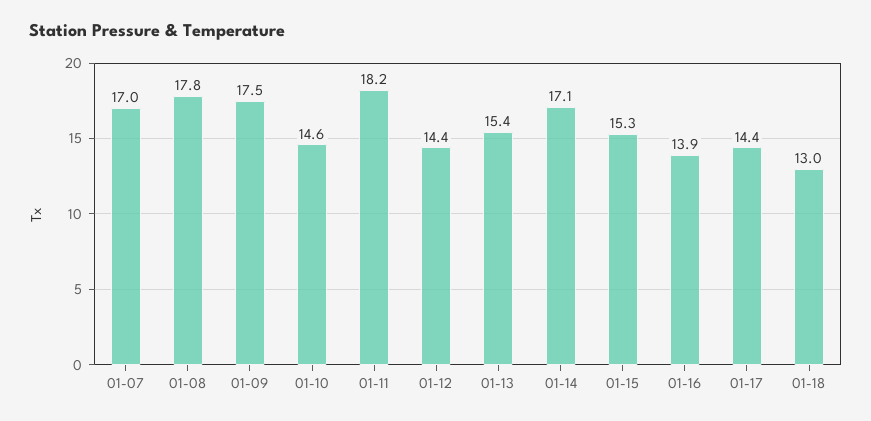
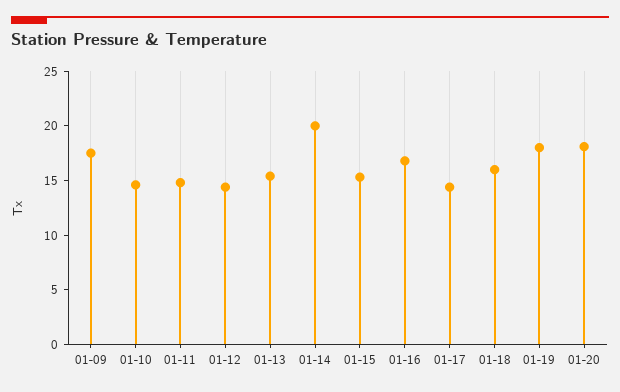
01-07: 17 -> none
01-08: 17.8 -> none
01-11: 18.2 -> 15
01-14: 17.1 -> 20
01-16: 13.9 -> 17
01-18: 13 -> 16
01-19: none -> 18
01-20: none -> 18

